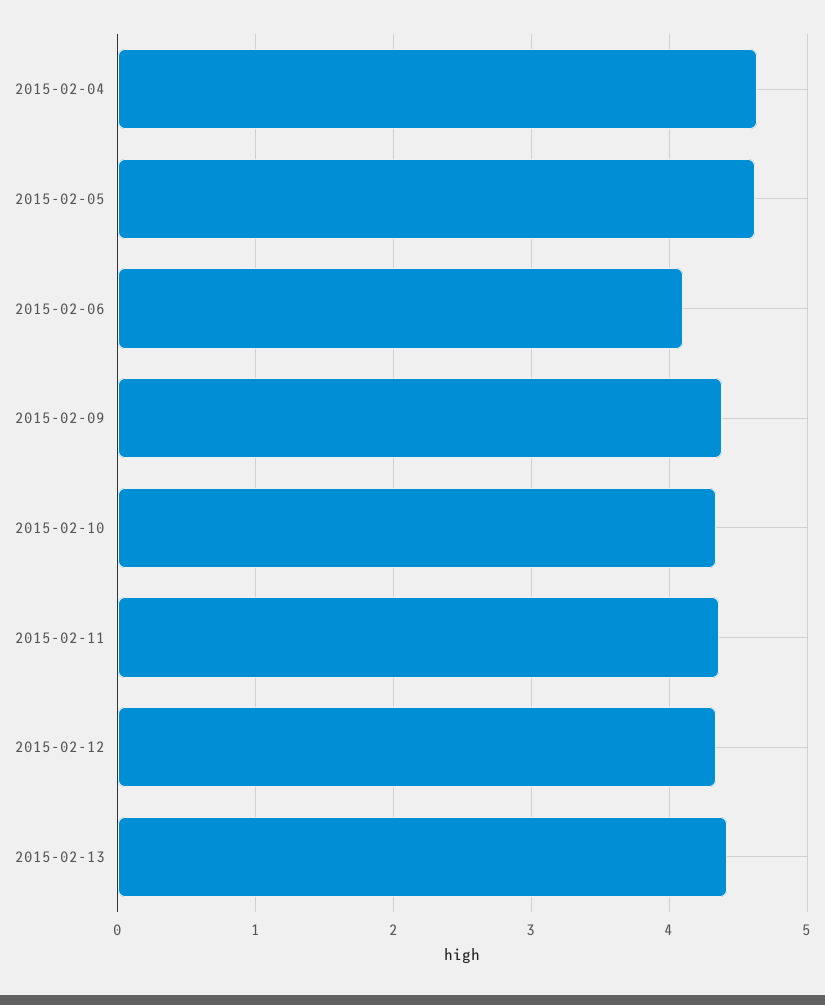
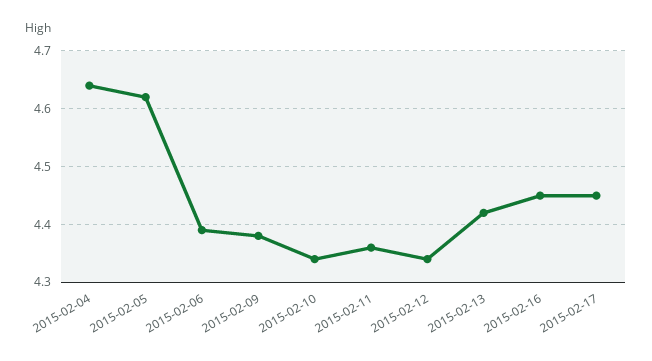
2015-02-06: 4.1 -> 4.4
2015-02-16: none -> 4.45
2015-02-17: none -> 4.45

